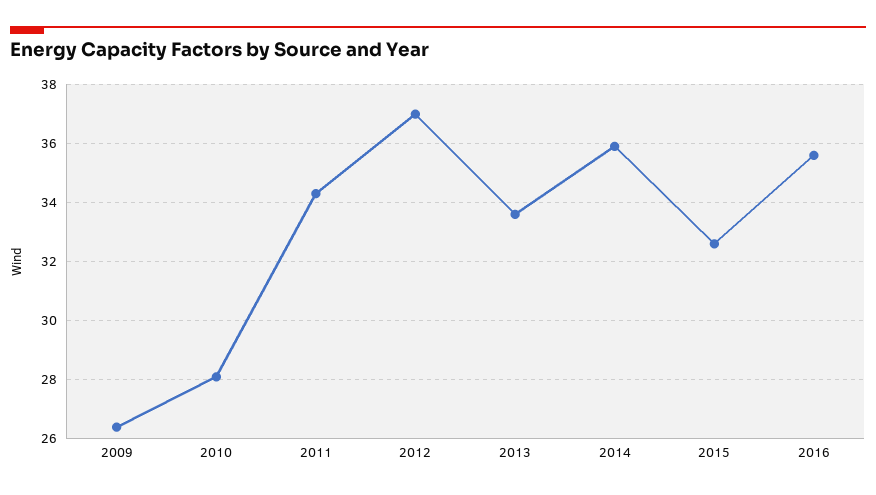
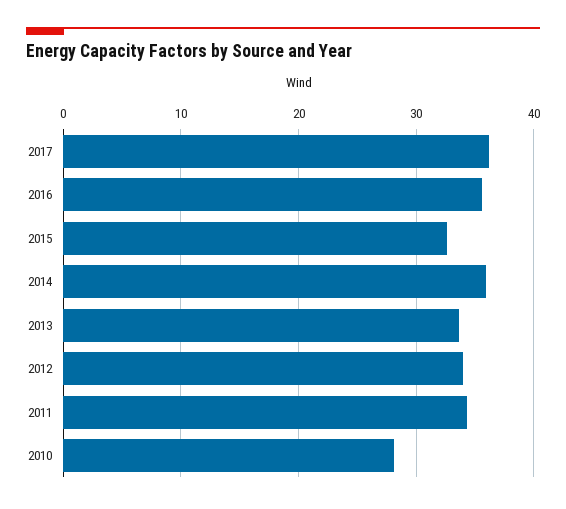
2009: 26.5 -> none
2012: 37 -> 34
2017: none -> 36

